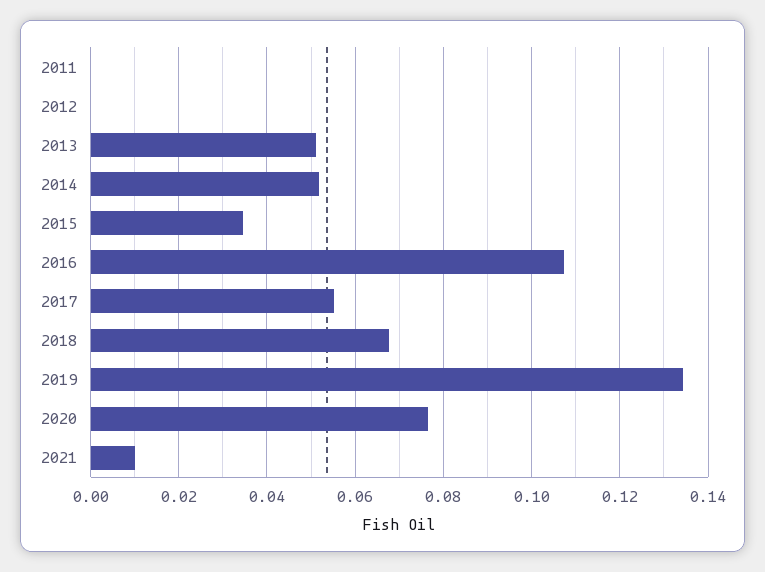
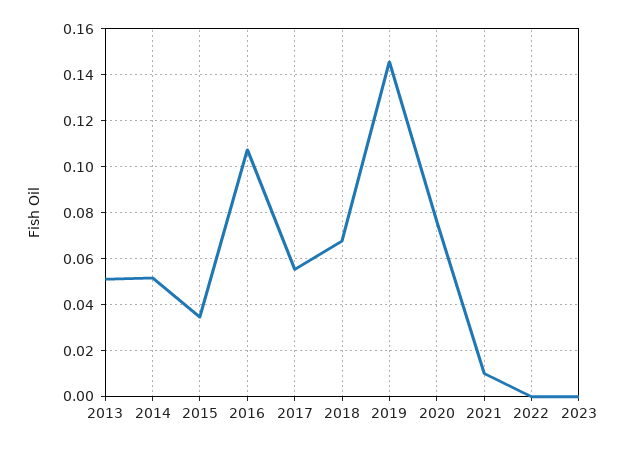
2011: 0 -> none
2012: 0 -> none
2019: 0.134 -> 0.145
2022: none -> 0
2023: none -> 0

